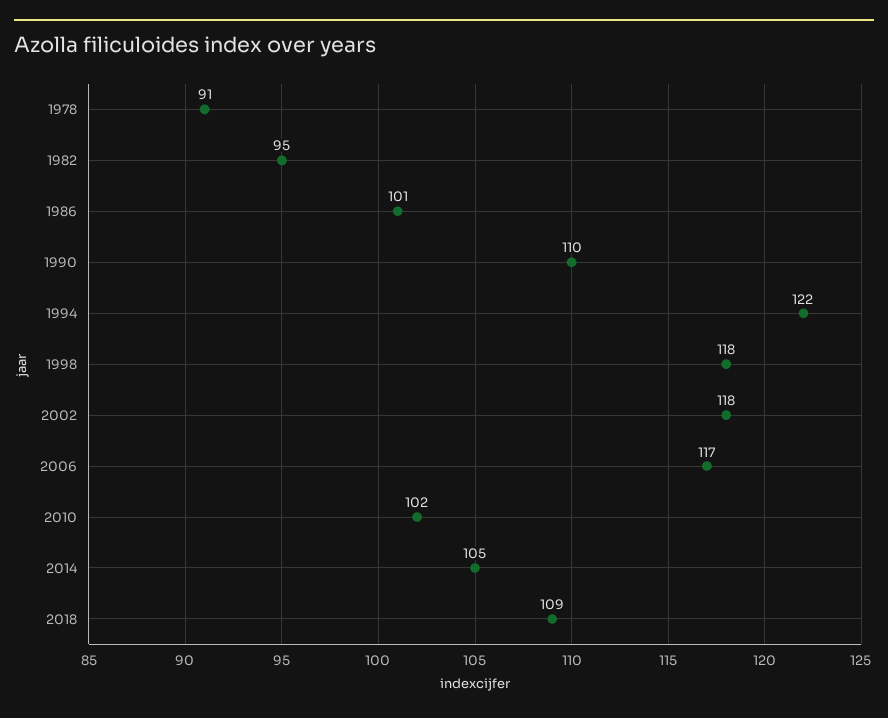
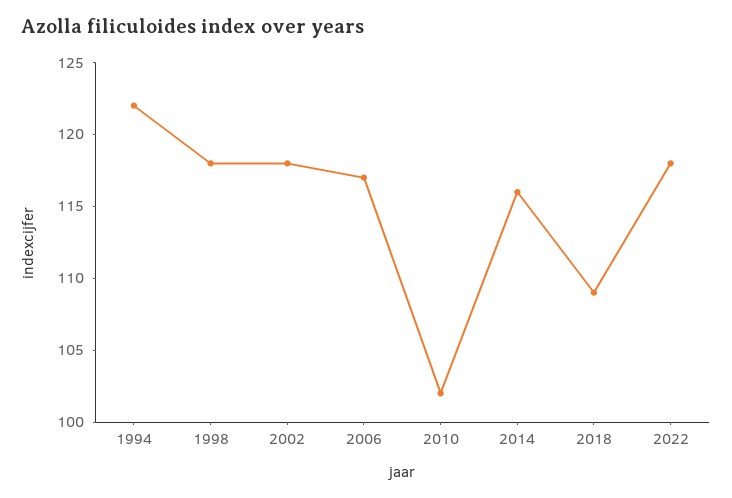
1978: 91 -> none
1982: 95 -> none
1986: 101 -> none
1990: 110 -> none
2014: 105 -> 116
2022: none -> 118

